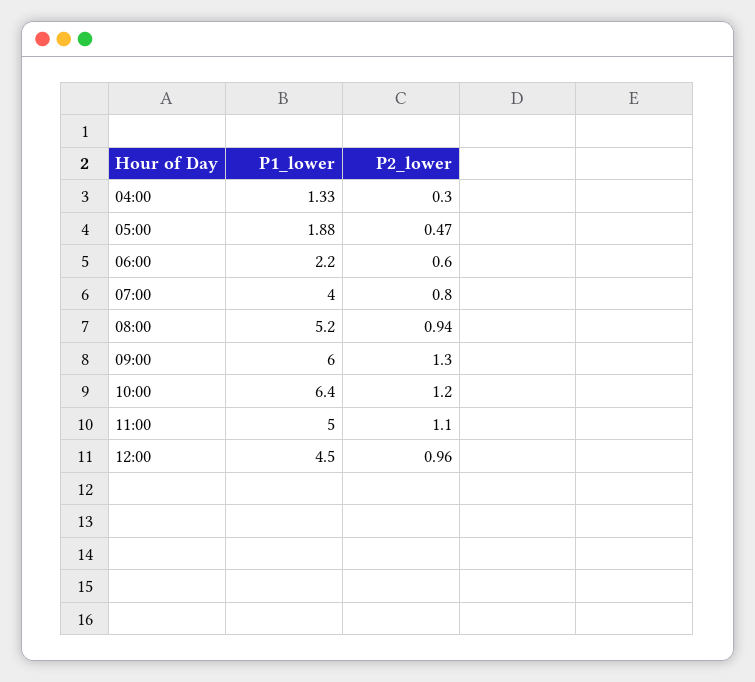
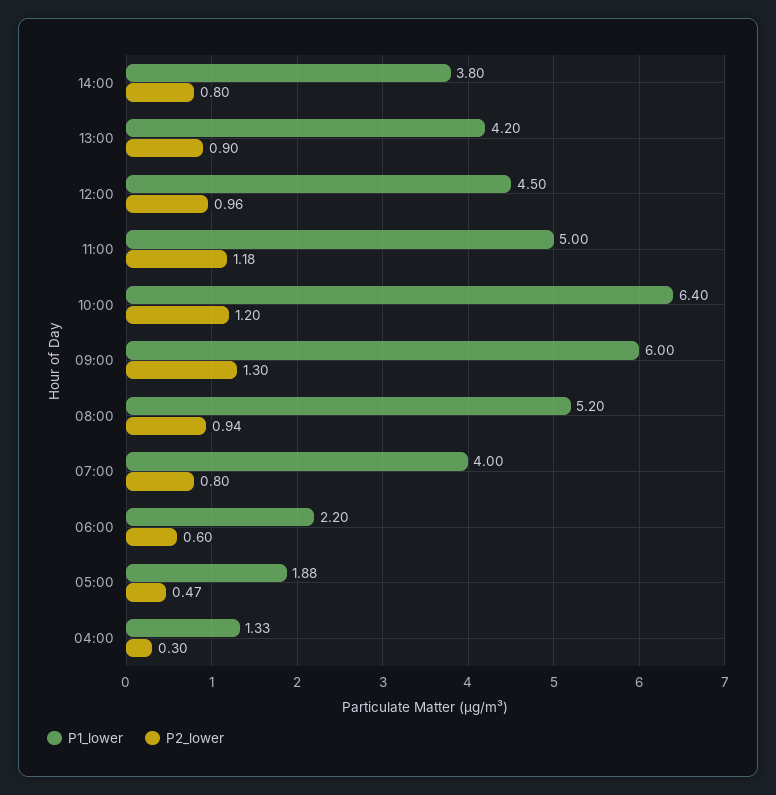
P2_lower, 11:00: 1.1 -> 1.18
P1_lower, 14:00: none -> 3.8
P2_lower, 14:00: none -> 0.8
P1_lower, 13:00: none -> 4.2
P2_lower, 13:00: none -> 0.9

